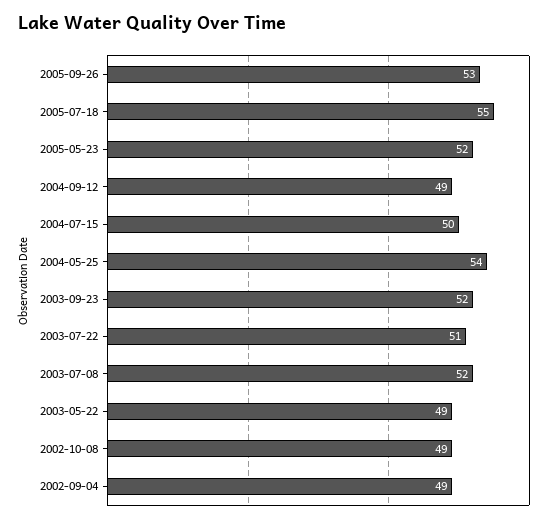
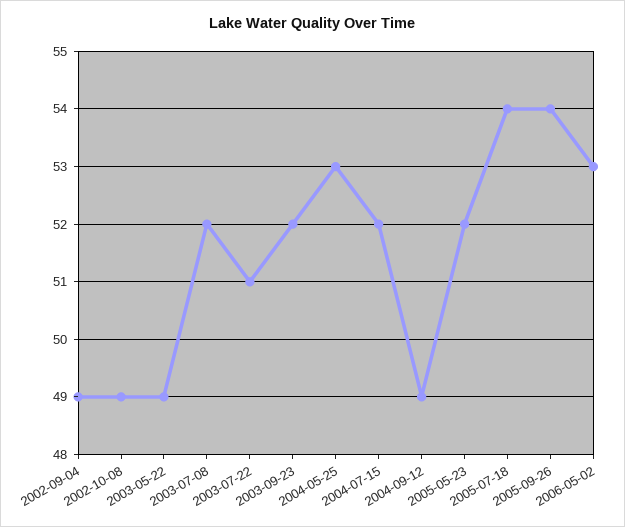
2005-09-26: 53 -> 54
2005-07-18: 55 -> 54
2004-07-15: 50 -> 52
2004-05-25: 54 -> 53
2006-05-02: none -> 53

